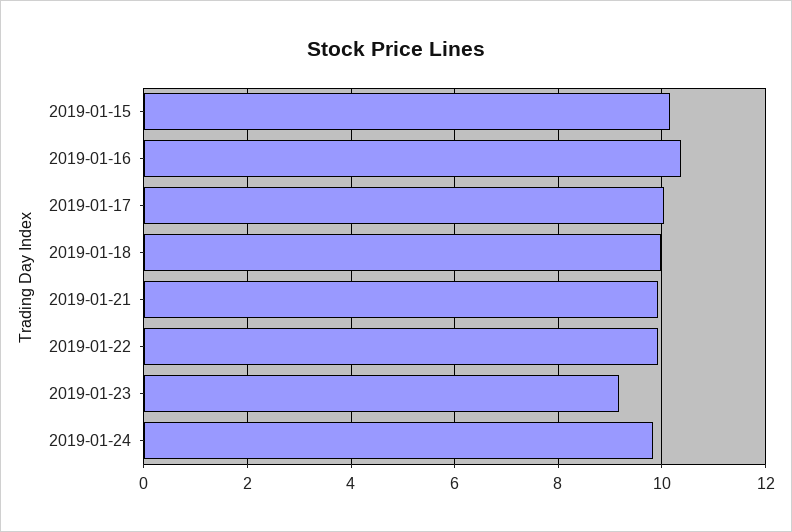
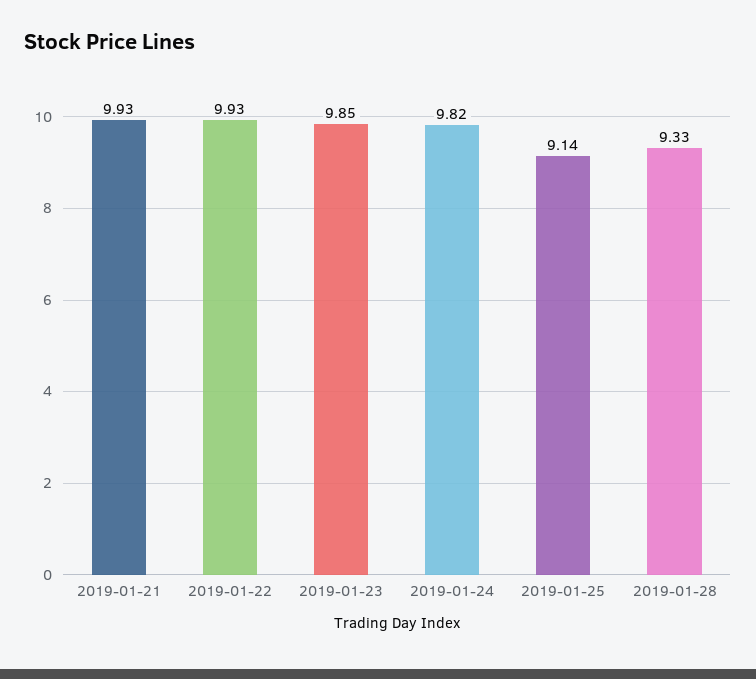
2019-01-15: 10.2 -> none
2019-01-16: 10.4 -> none
2019-01-17: 10 -> none
2019-01-18: 10 -> none
2019-01-23: 9.2 -> 9.85
2019-01-25: none -> 9.14
2019-01-28: none -> 9.33

